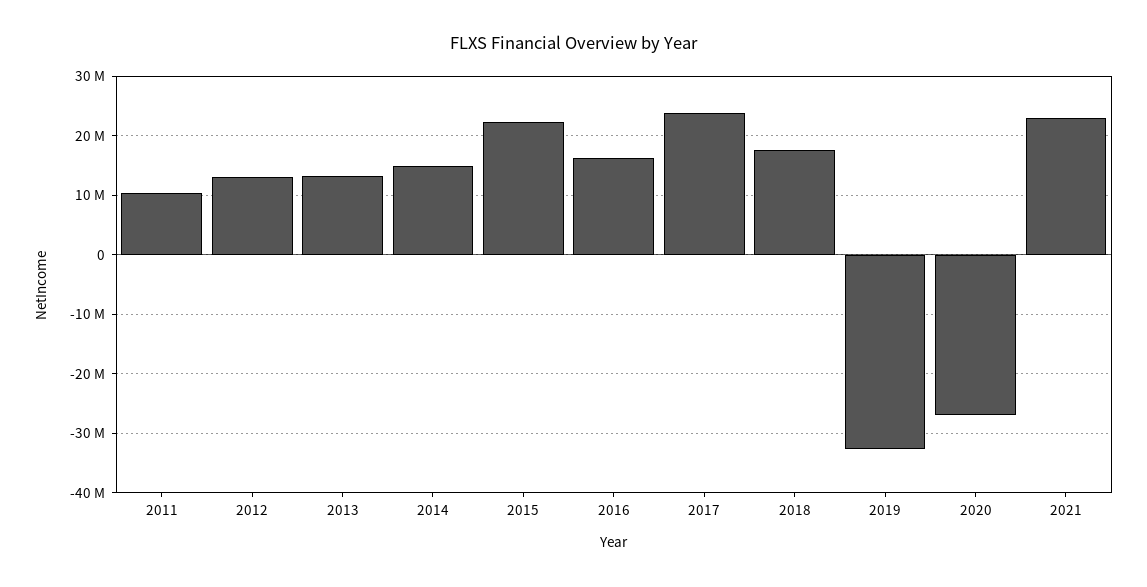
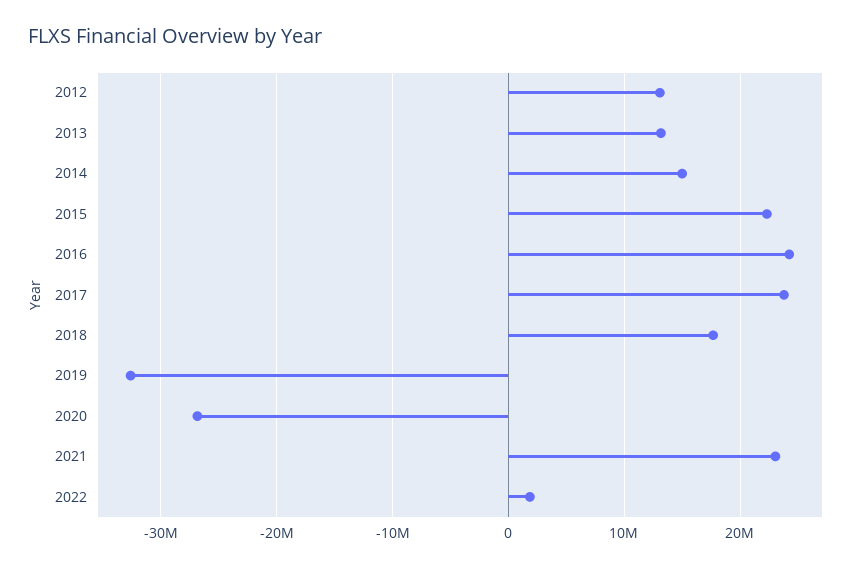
2011: 10000000 -> none
2016: 16000000 -> 24000000
2022: none -> 2000000

